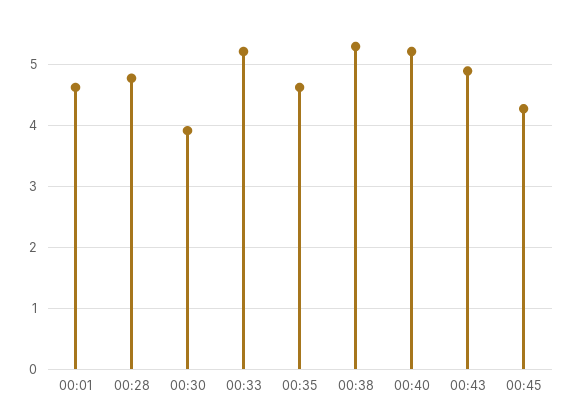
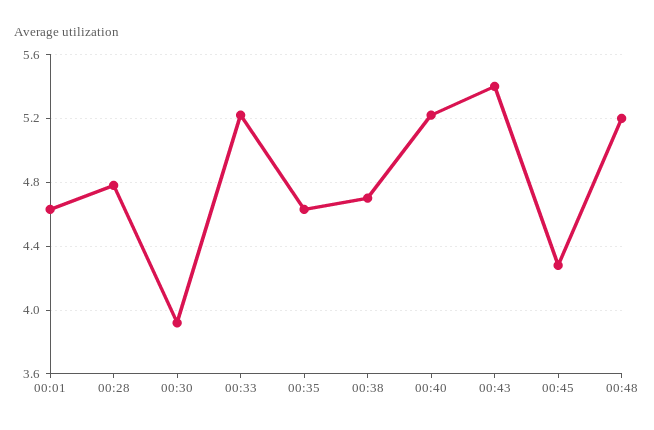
00:38: 5.3 -> 4.7
00:43: 4.9 -> 5.4
00:48: none -> 5.2

